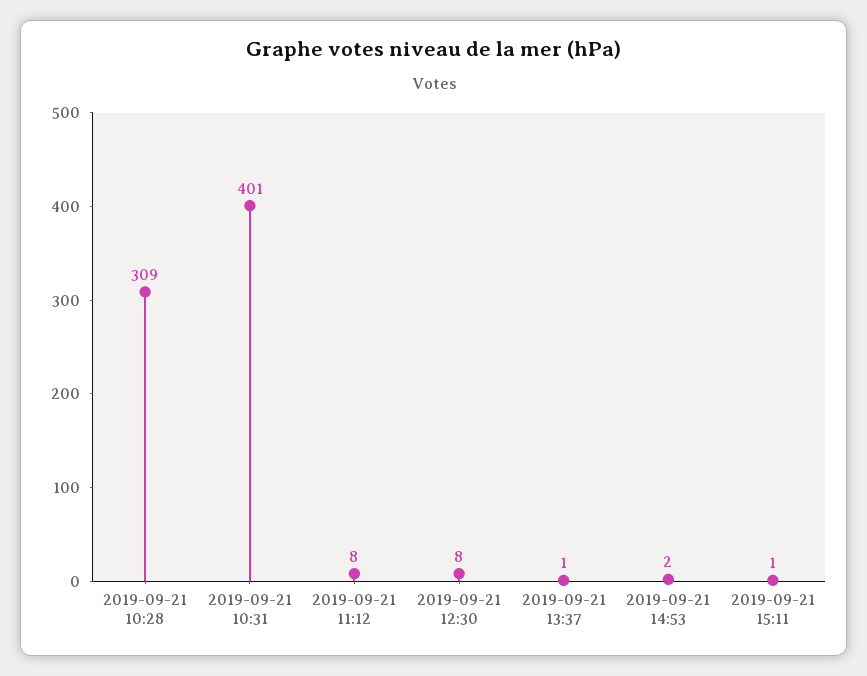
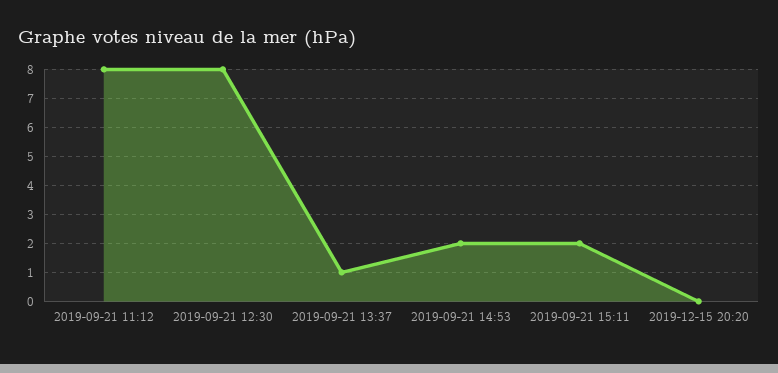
2019-09-21 10:28: 309 -> none
2019-09-21 10:31: 401 -> none
2019-09-21 15:11: 1 -> 2
2019-12-15 20:20: none -> 0

